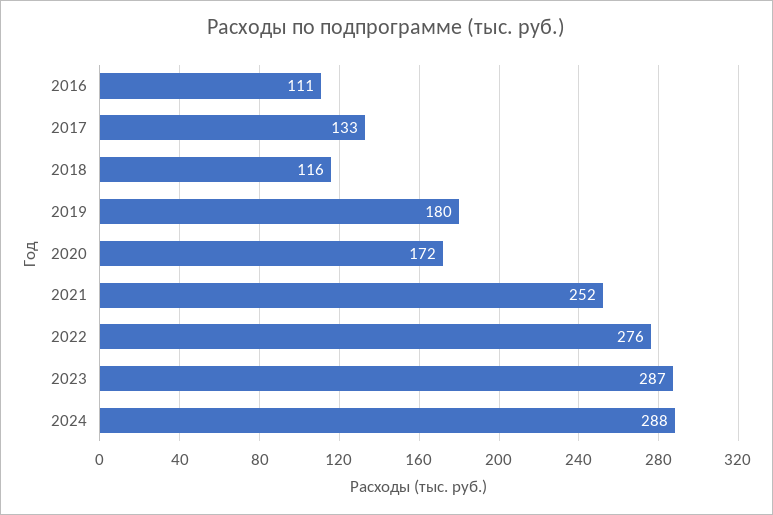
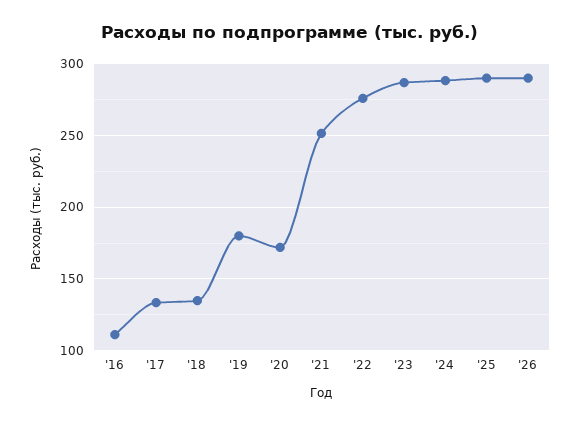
2018: 116 -> 135
'25: none -> 290
'26: none -> 290

